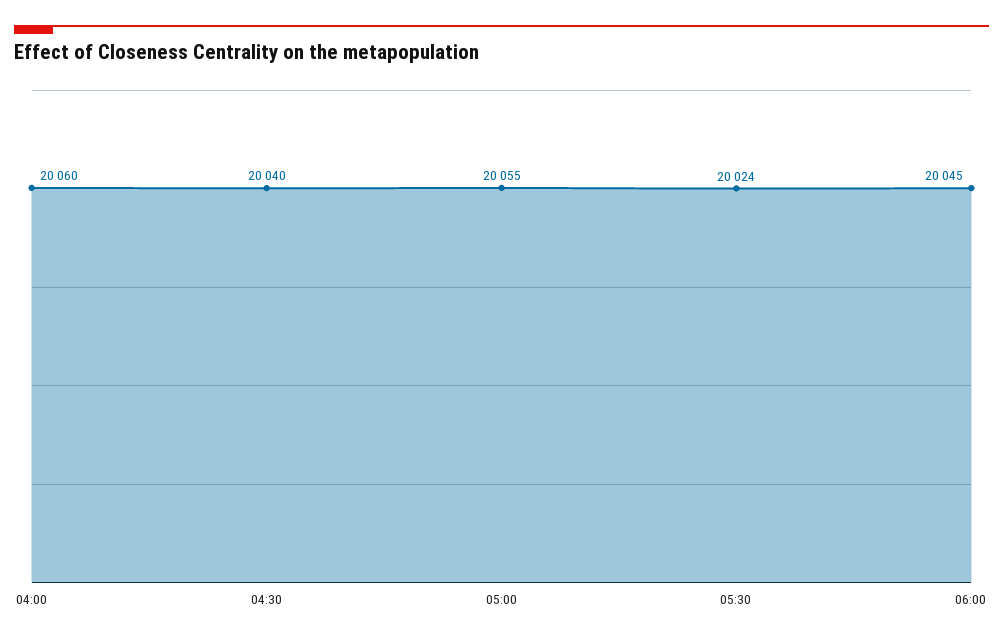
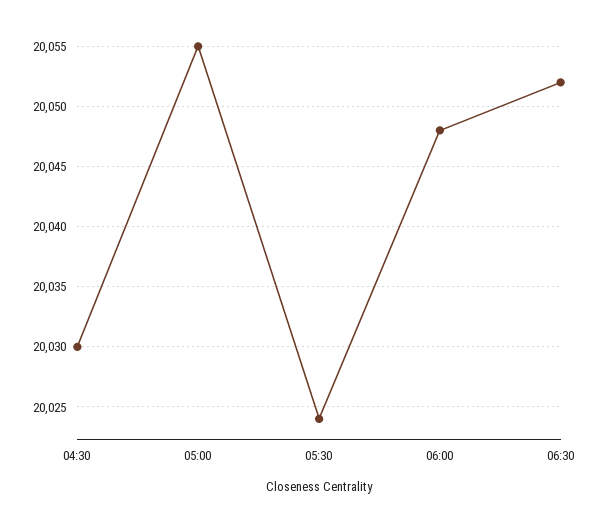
04:00: 20060 -> none
04:30: 20040 -> 20030
06:00: 20045 -> 20048
06:30: none -> 20052

